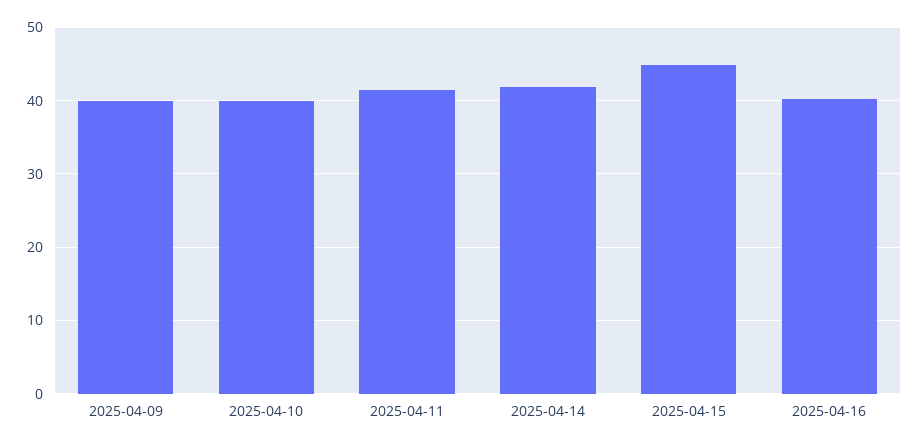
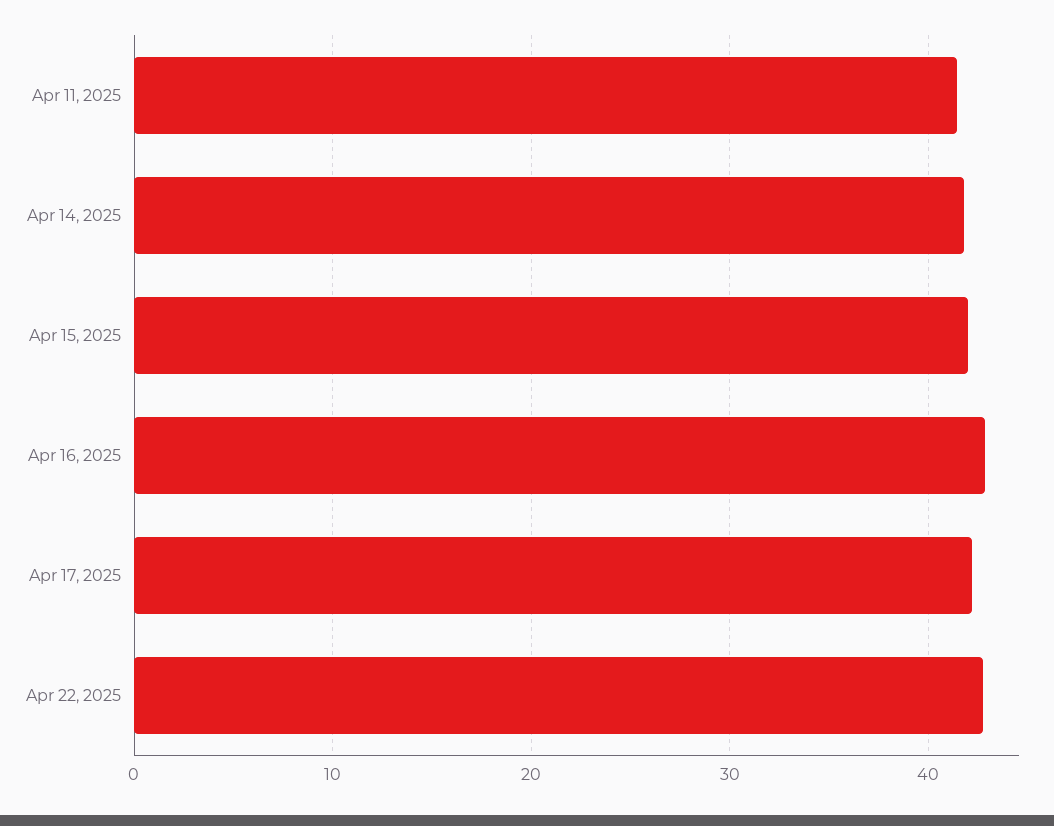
2025-04-09: 40 -> none
2025-04-10: 40 -> none
2025-04-15: 45 -> 42
2025-04-16: 40 -> 43
Apr 17, 2025: none -> 42
Apr 22, 2025: none -> 43

